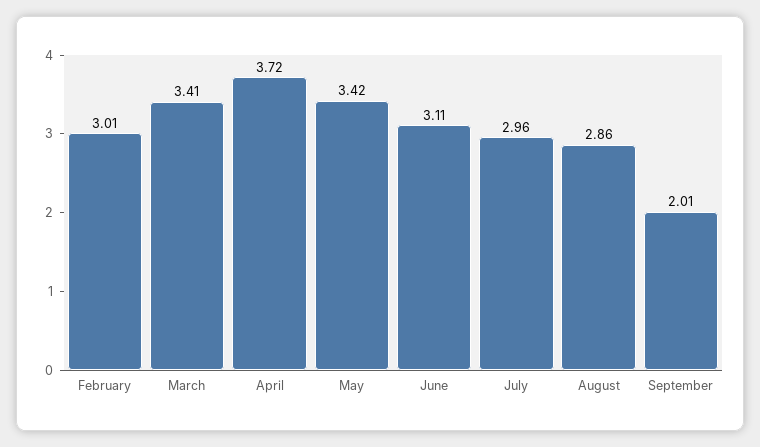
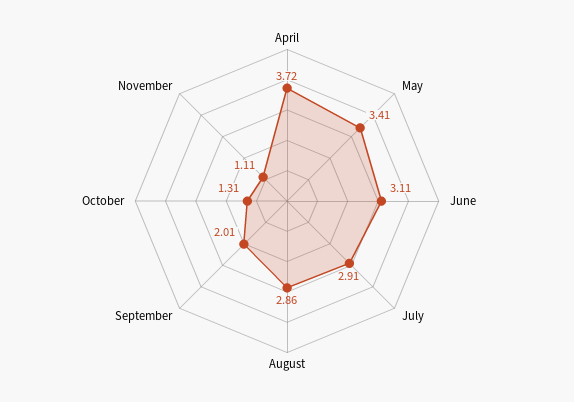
February: 3.01 -> none
March: 3.41 -> none
May: 3.42 -> 3.41
July: 2.96 -> 2.91
October: none -> 1.31
November: none -> 1.11

